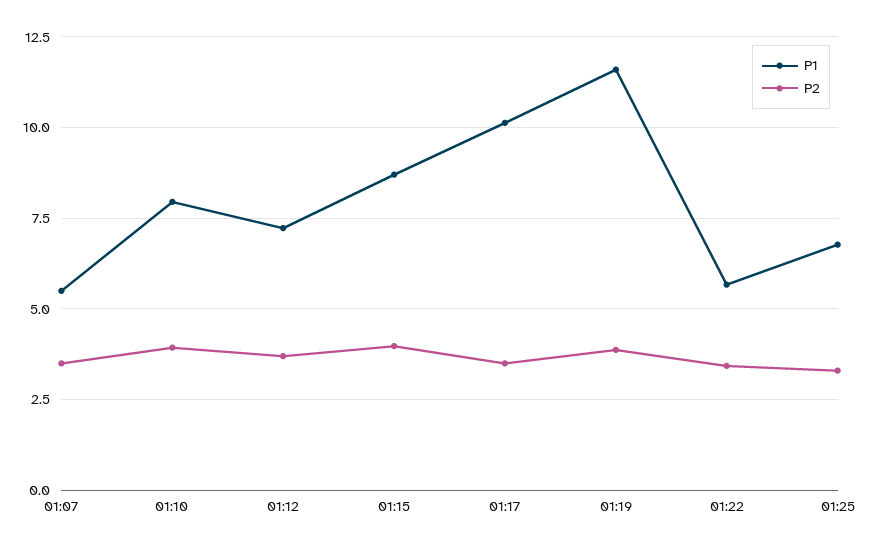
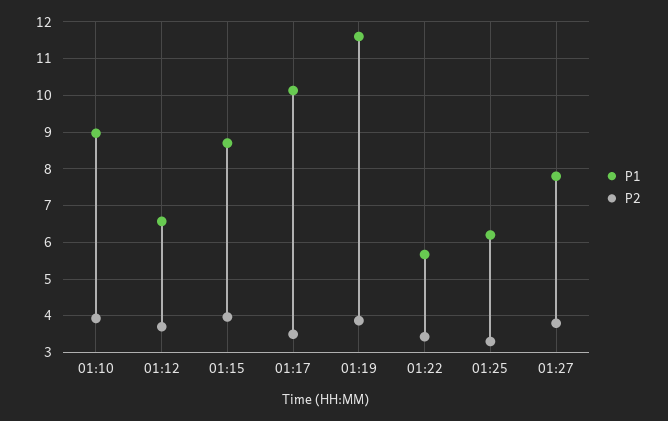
P1, 01:07: 5.5 -> none
P2, 01:07: 3.5 -> none
P1, 01:10: 8 -> 9
P1, 01:12: 7.25 -> 6.6
P1, 01:25: 6.75 -> 6.2
P1, 01:27: none -> 7.8
P2, 01:27: none -> 3.8

